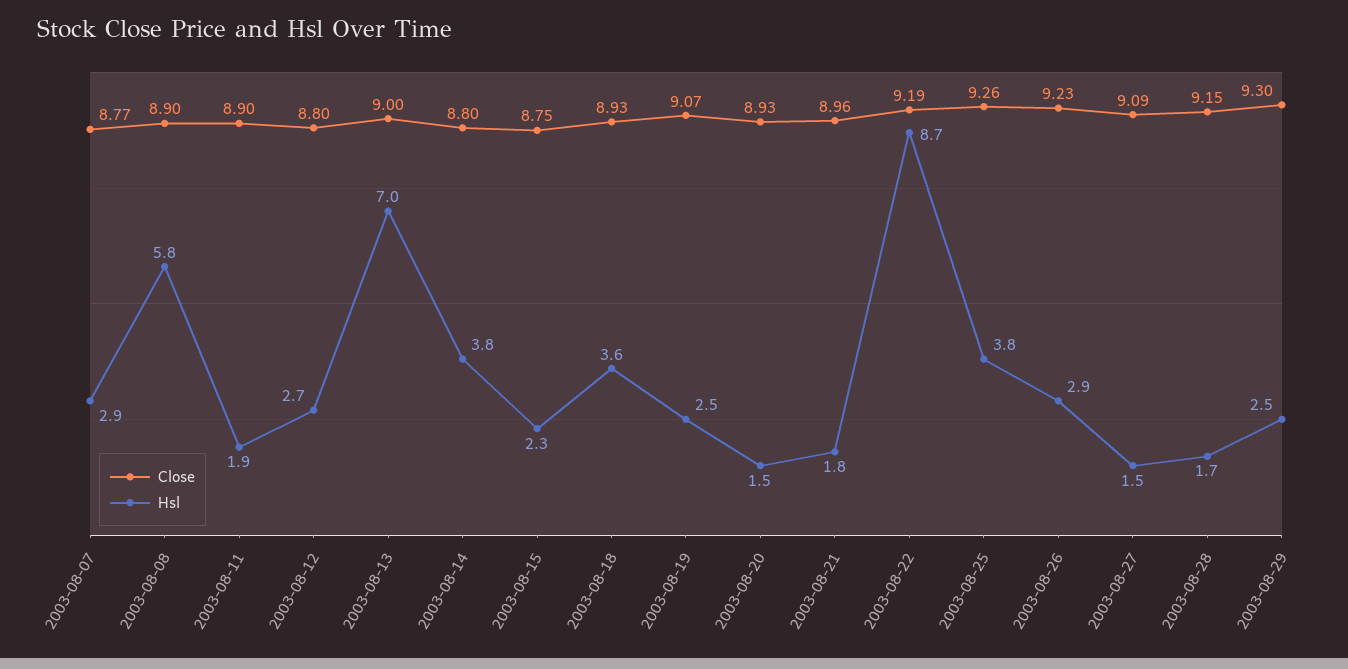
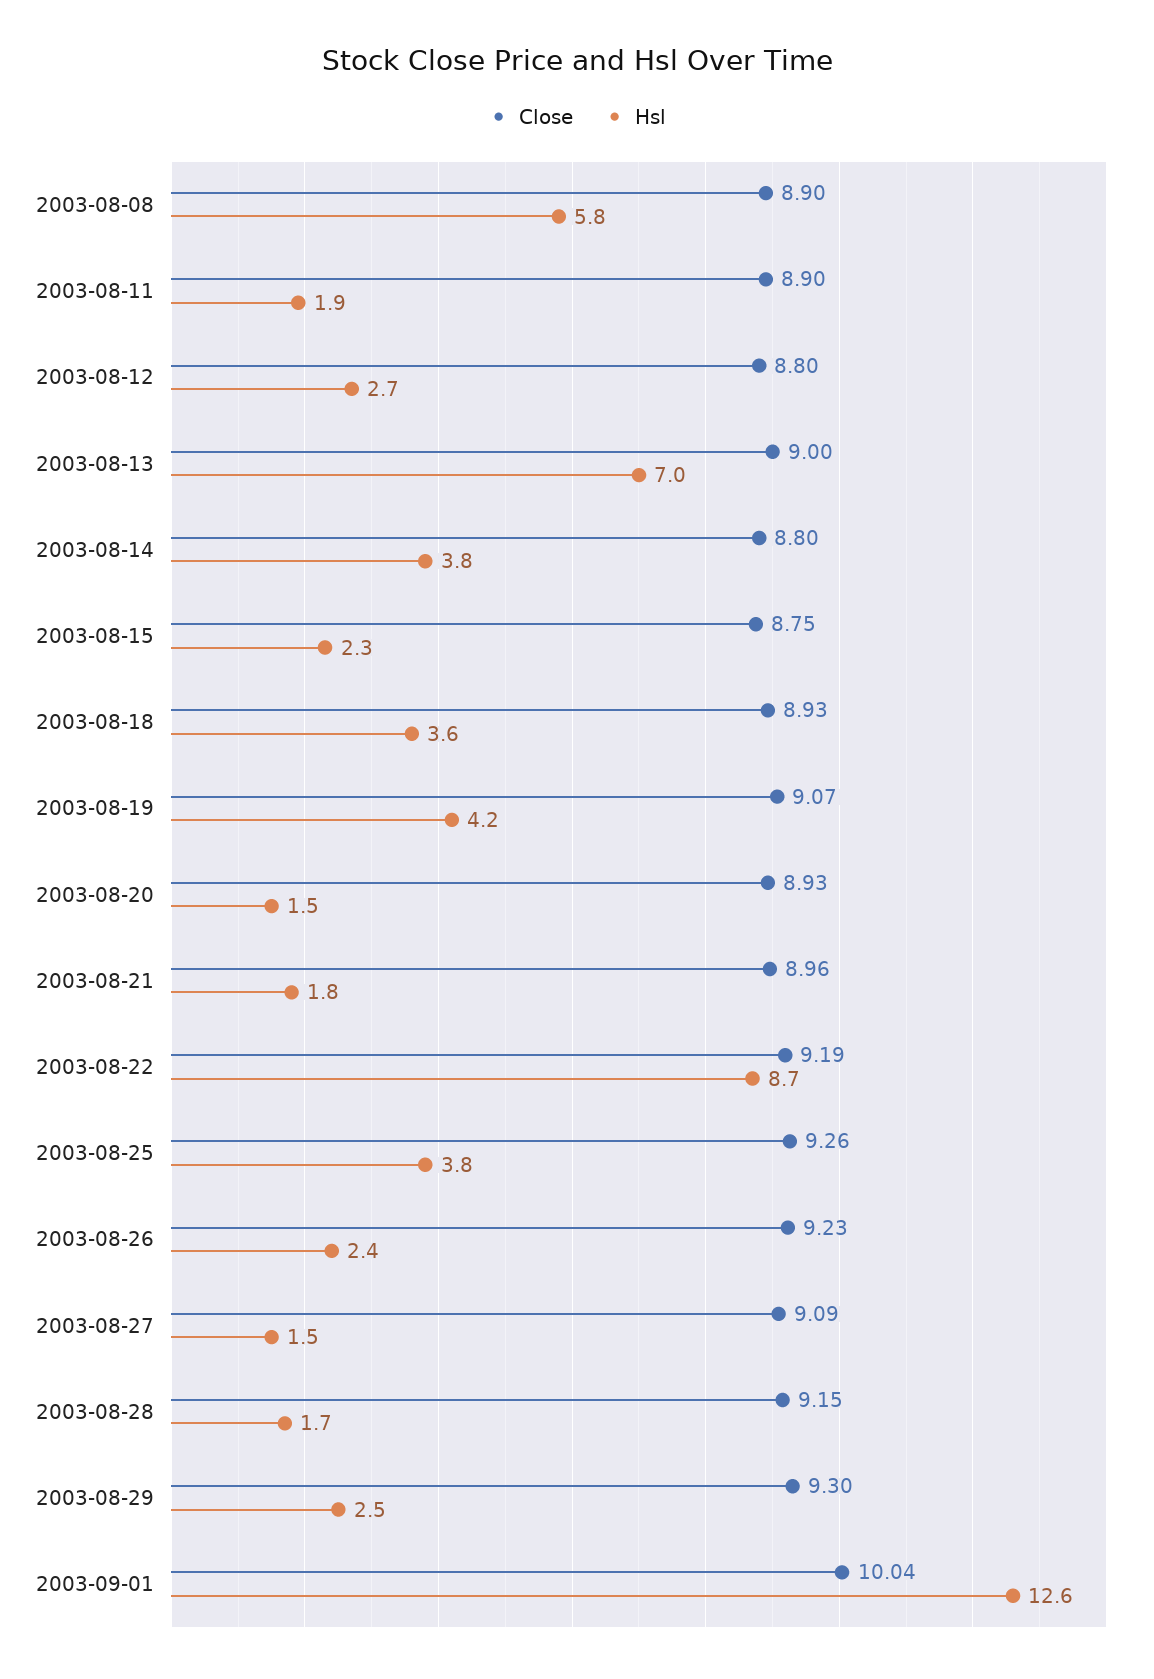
Close, 2003-08-07: 8.77 -> none
Hsl, 2003-08-07: 2.9 -> none
Hsl, 2003-08-19: 2.5 -> 4.2
Hsl, 2003-08-26: 2.9 -> 2.4
Close, 2003-09-01: none -> 10.04
Hsl, 2003-09-01: none -> 12.6

